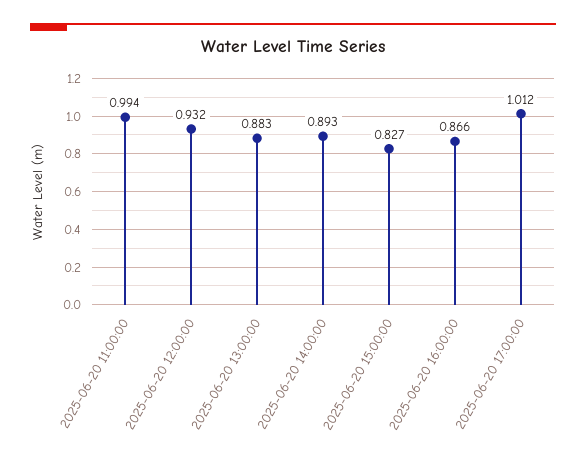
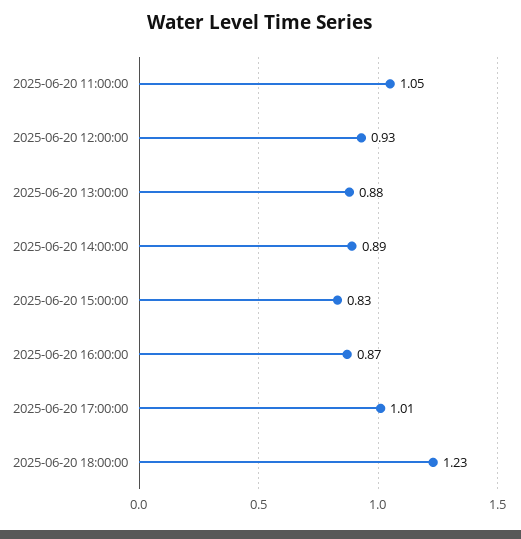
2025-06-20 11:00:00: 0.994 -> 1.05
2025-06-20 18:00:00: none -> 1.23

